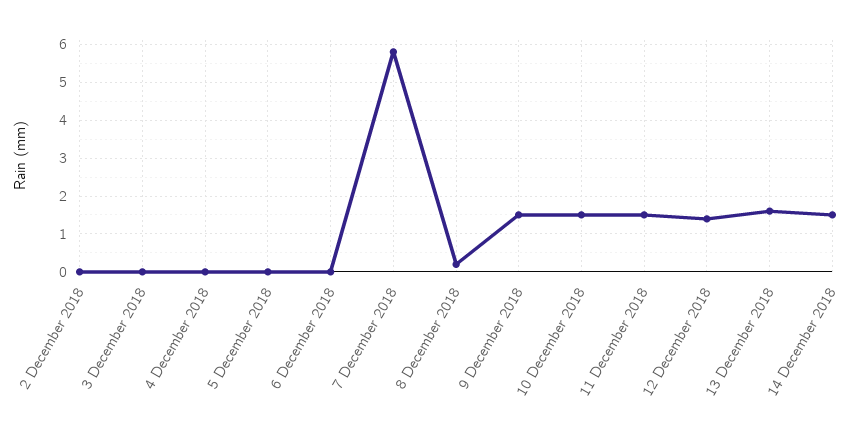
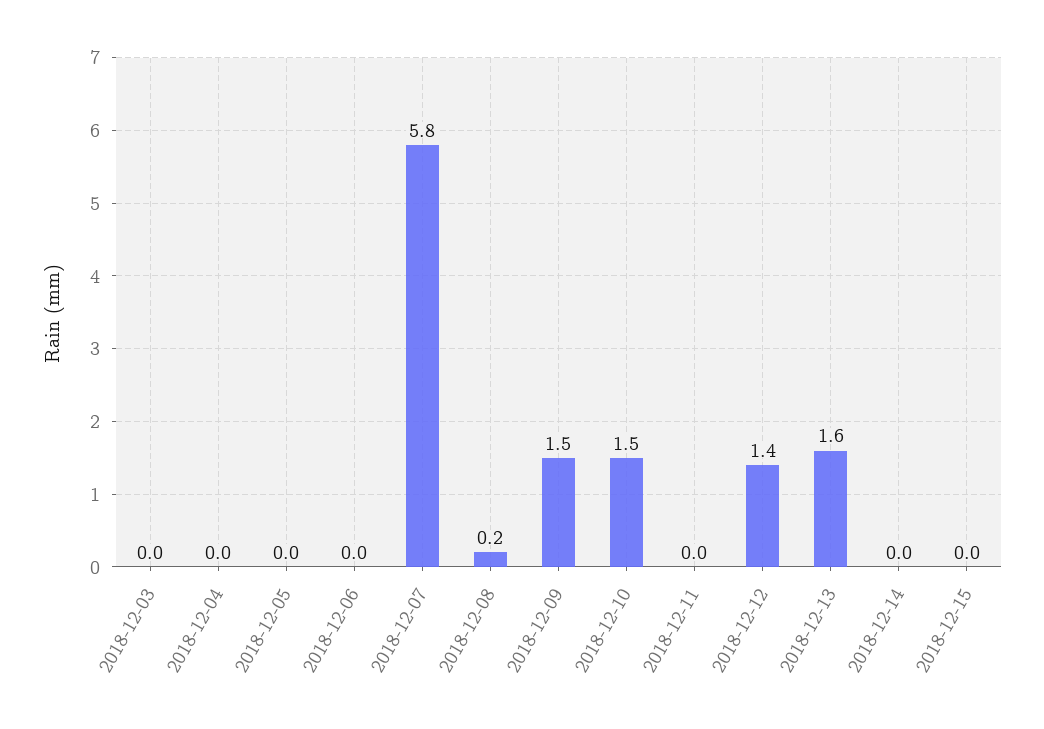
2 December 2018: 0 -> none
11 December 2018: 1.5 -> 0
14 December 2018: 1.5 -> 0
2018-12-15: none -> 0

